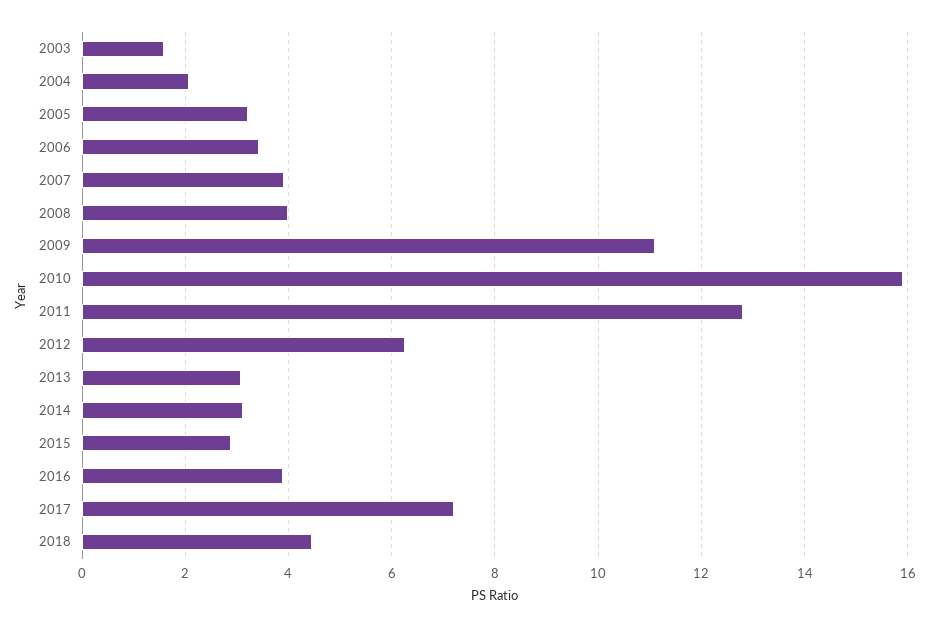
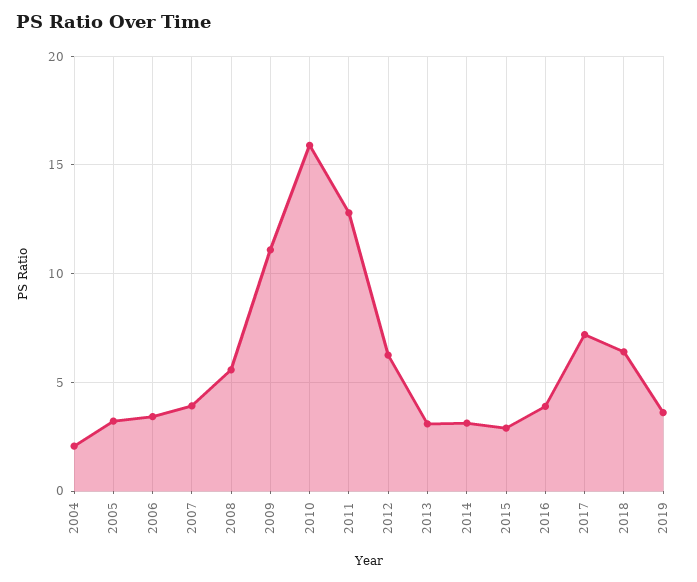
2003: 1.6 -> none
2008: 4 -> 5.5
2018: 4.4 -> 6.5
2019: none -> 3.5

